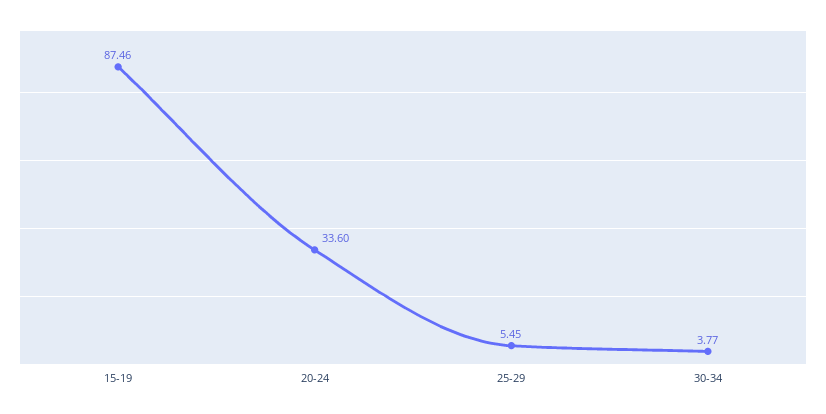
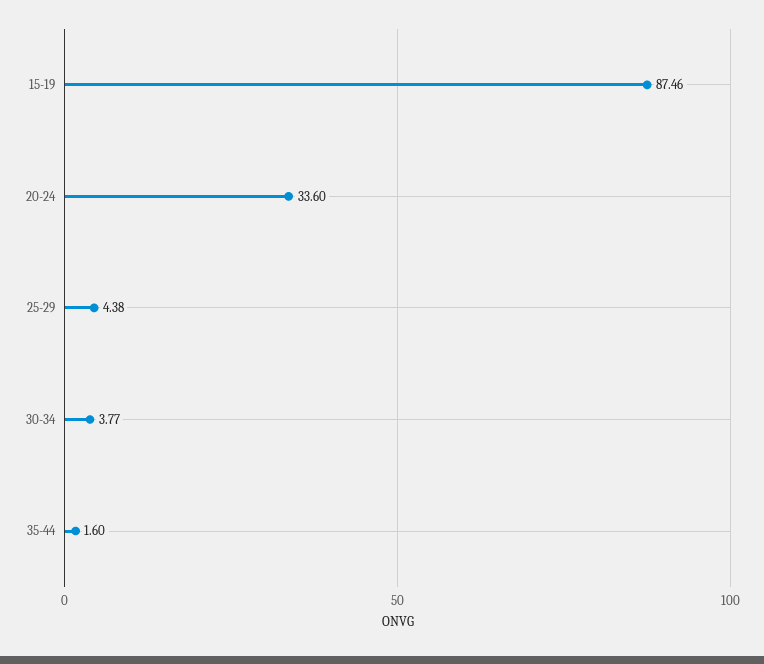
25-29: 5.45 -> 4.38
35-44: none -> 1.6

